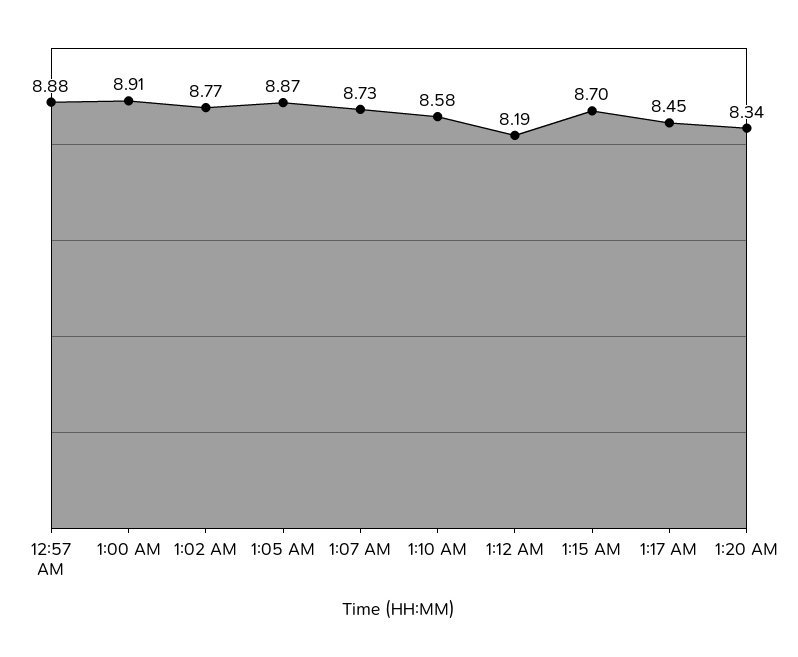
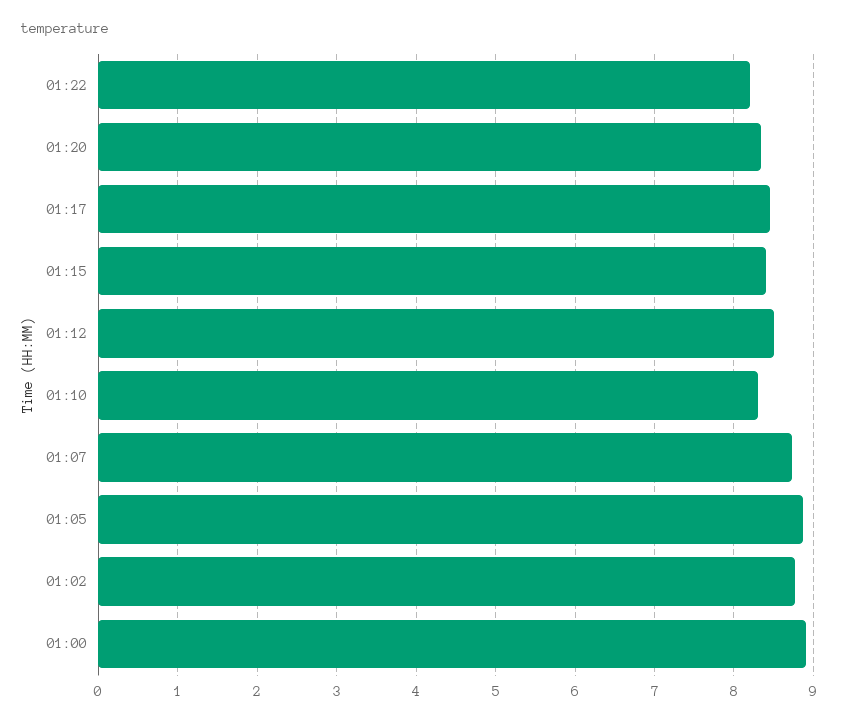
12:57 AM: 8.88 -> none
1:10 AM: 8.58 -> 8.3
1:12 AM: 8.19 -> 8.5
1:15 AM: 8.7 -> 8.4
01:22: none -> 8.2

